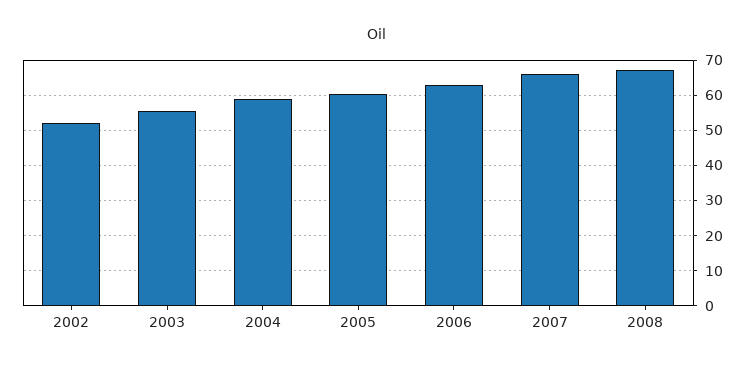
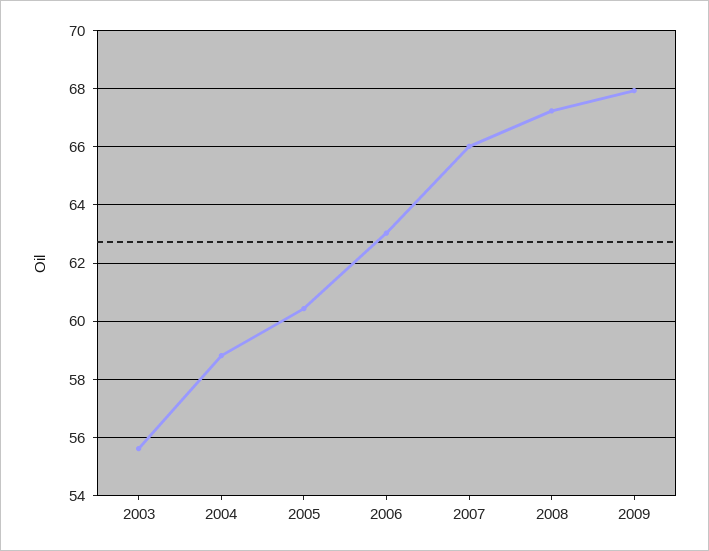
2002: 52 -> none
2009: none -> 68

